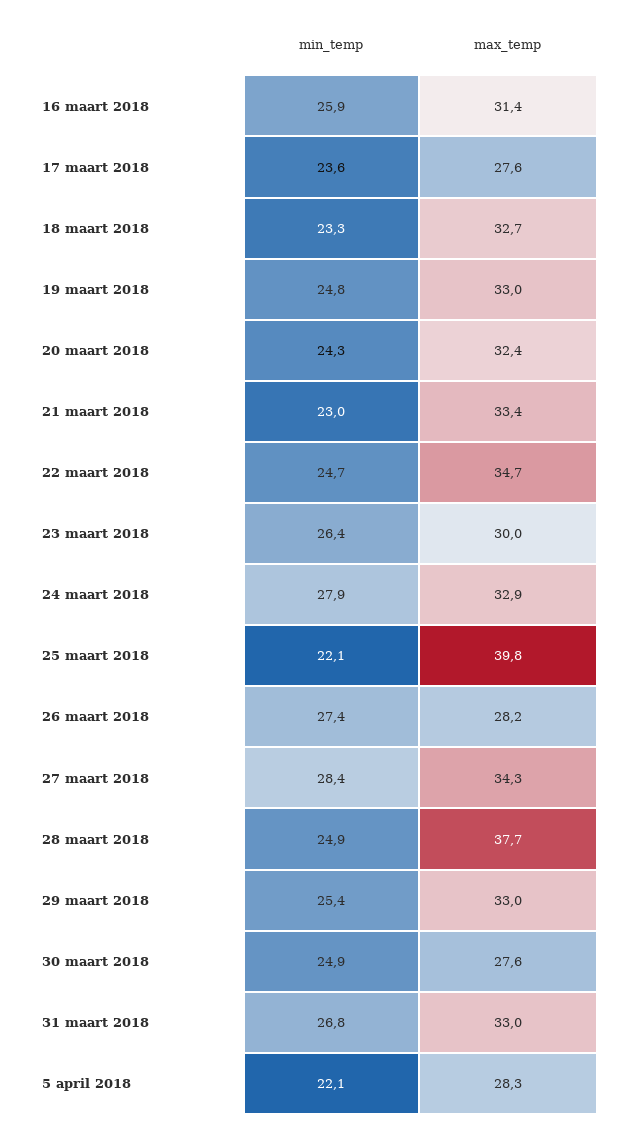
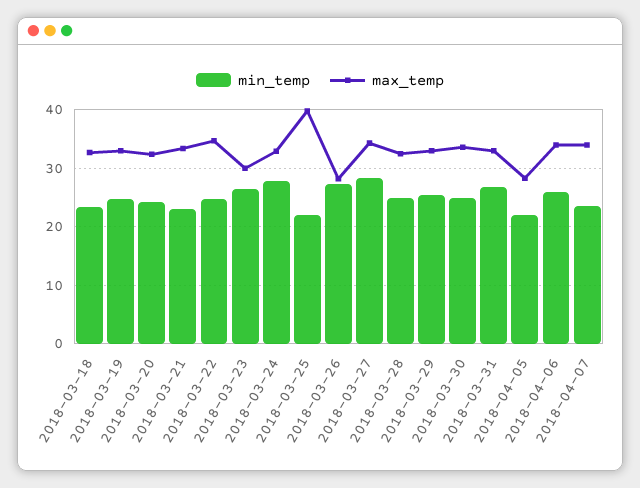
min_temp, 16 maart 2018: 25.9 -> none
max_temp, 16 maart 2018: 31.4 -> none
min_temp, 17 maart 2018: 23.6 -> none
max_temp, 17 maart 2018: 27.6 -> none
max_temp, 28 maart 2018: 37.7 -> 32
max_temp, 30 maart 2018: 27.6 -> 34
min_temp, 2018-04-06: none -> 26
max_temp, 2018-04-06: none -> 34
min_temp, 2018-04-07: none -> 24
max_temp, 2018-04-07: none -> 34

